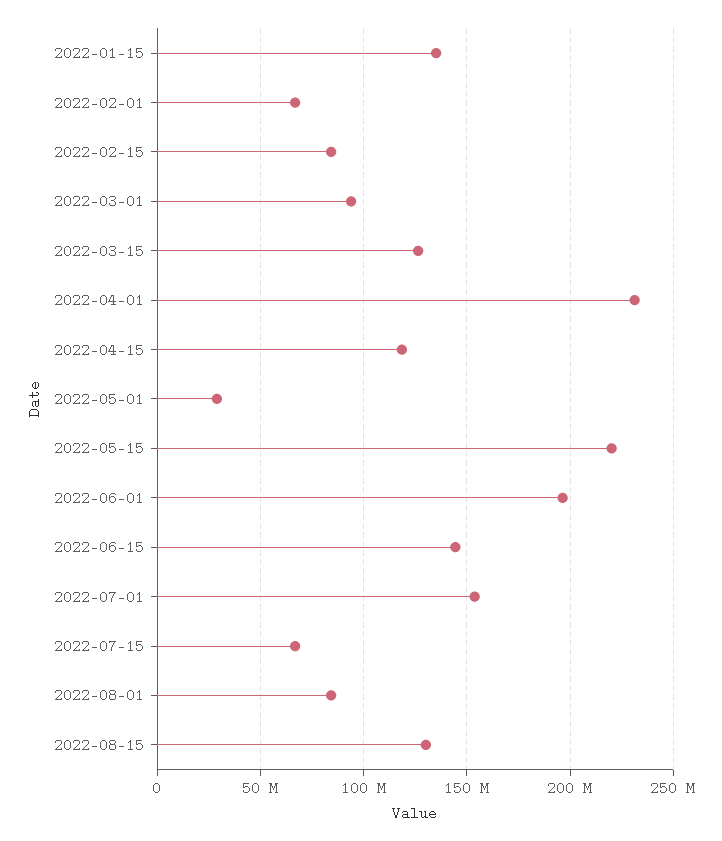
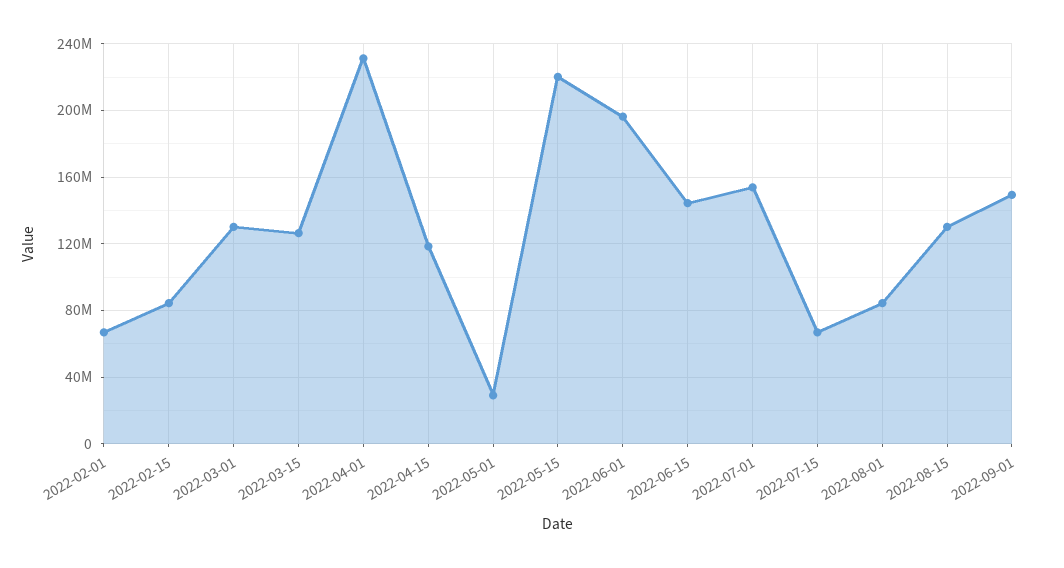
2022-01-15: 135000000 -> none
2022-03-01: 95000000 -> 130000000
2022-09-01: none -> 150000000

